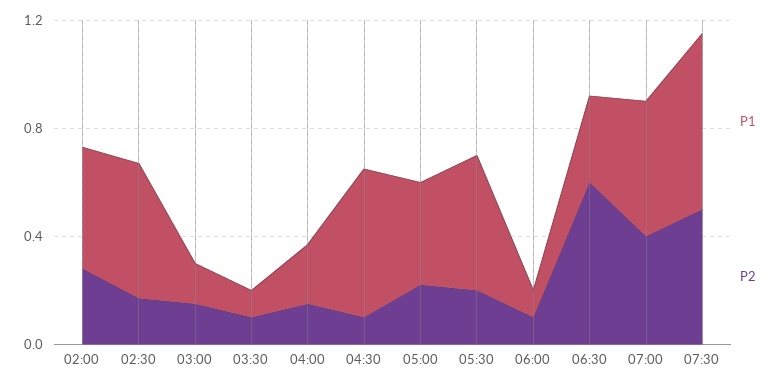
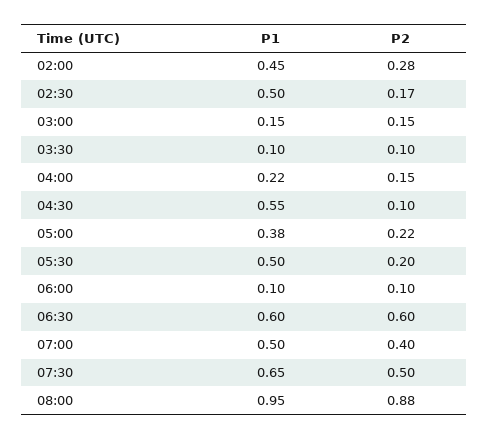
P1, 06:30: 0.3 -> 0.6
P1, 08:00: none -> 0.95
P2, 08:00: none -> 0.88

